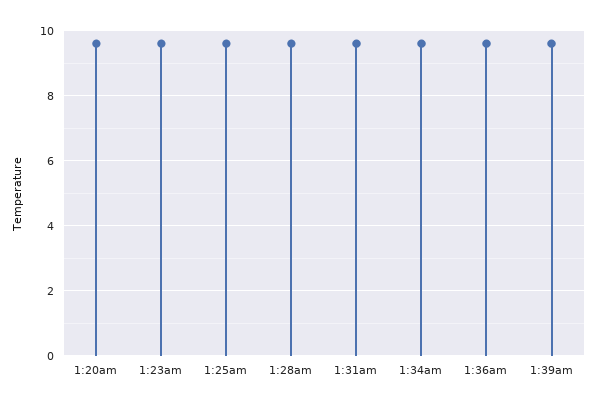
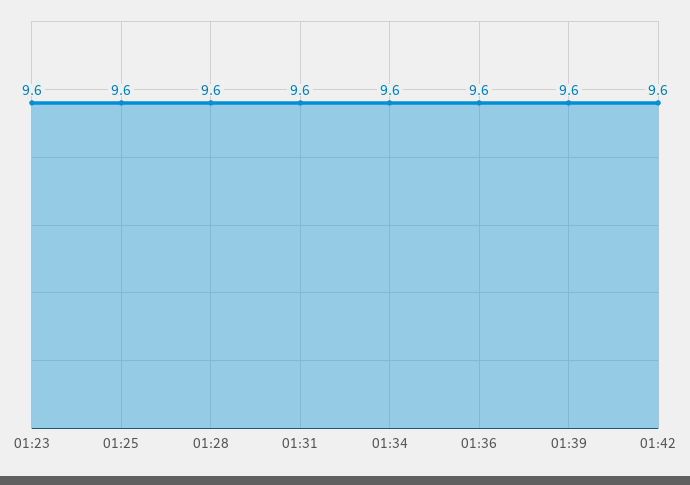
1:20am: 9.5 -> none
01:42: none -> 9.6

